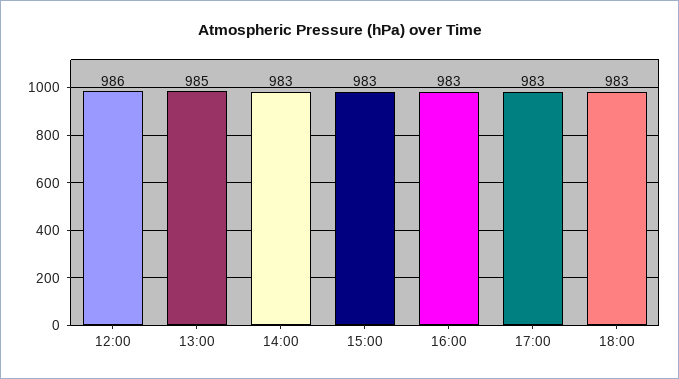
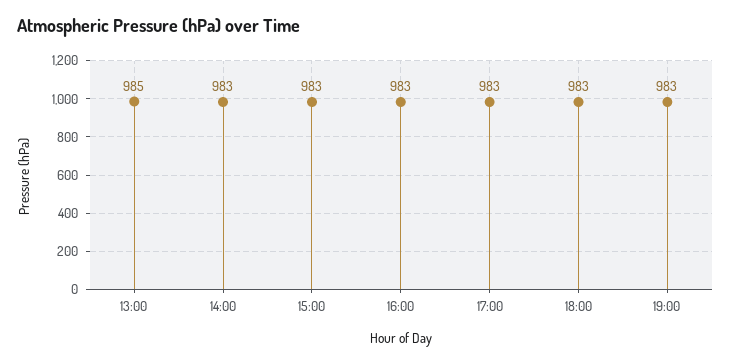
12:00: 986 -> none
19:00: none -> 983

